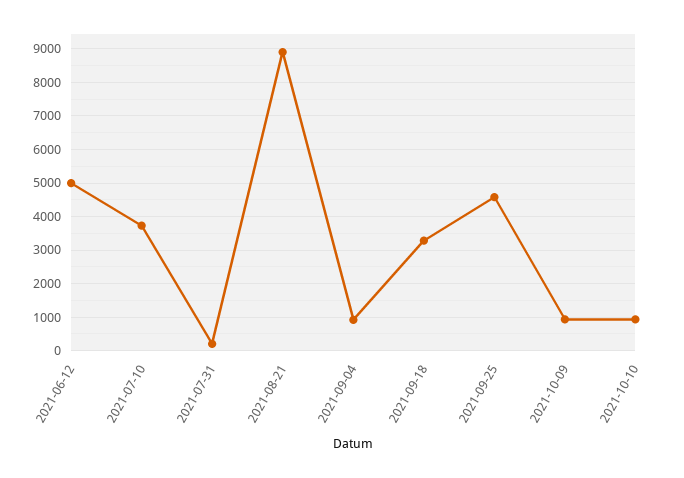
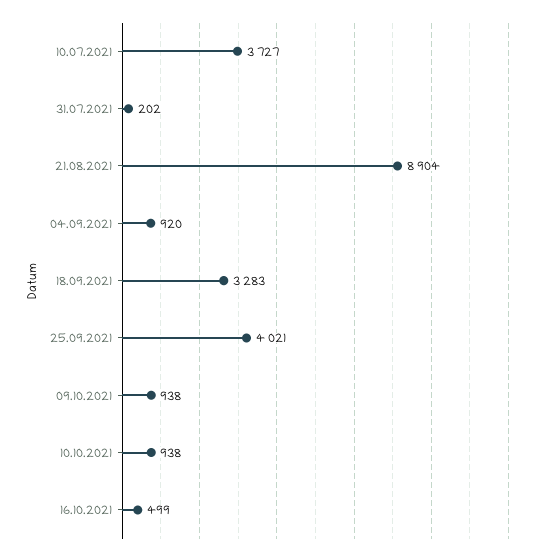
2021-06-12: 5000 -> none
2021-09-25: 4600 -> 4021
16.10.2021: none -> 499

